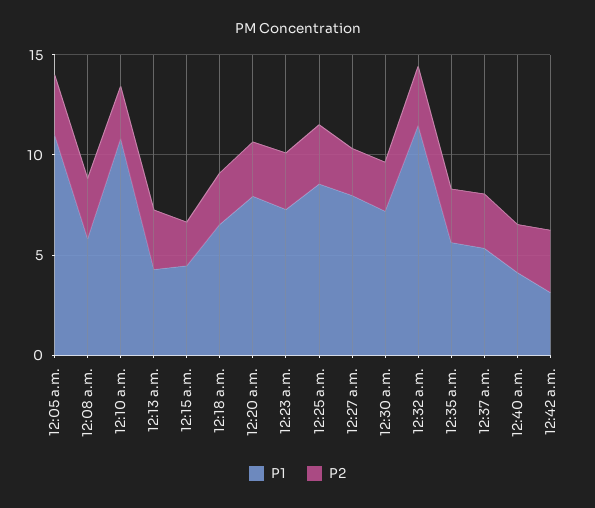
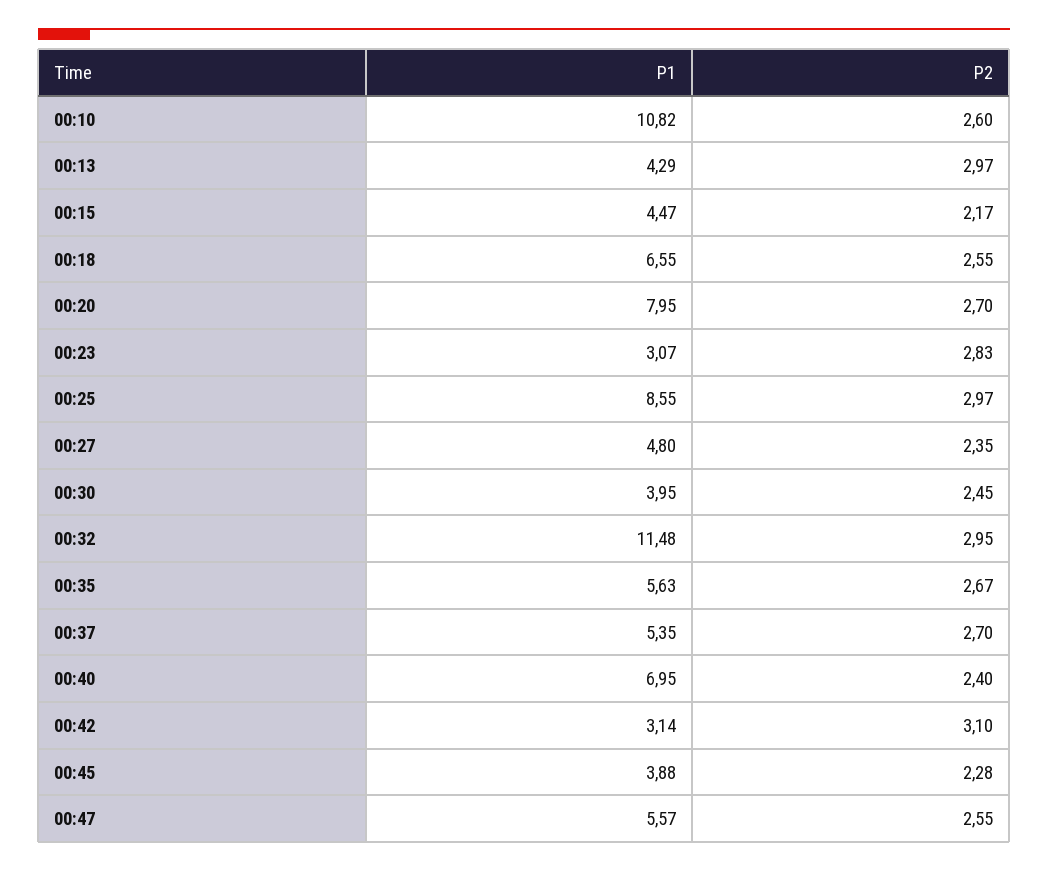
P1, 12:05 a.m.: 11 -> none
P2, 12:05 a.m.: 3 -> none
P1, 12:08 a.m.: 6 -> none
P2, 12:08 a.m.: 3 -> none
P1, 12:23 a.m.: 7 -> 3.07
P1, 12:27 a.m.: 8 -> 4.8
P1, 12:30 a.m.: 7 -> 3.95
P1, 12:40 a.m.: 4 -> 6.95
P1, 00:45: none -> 3.88
P2, 00:45: none -> 2.28
P1, 00:47: none -> 5.57
P2, 00:47: none -> 2.55

